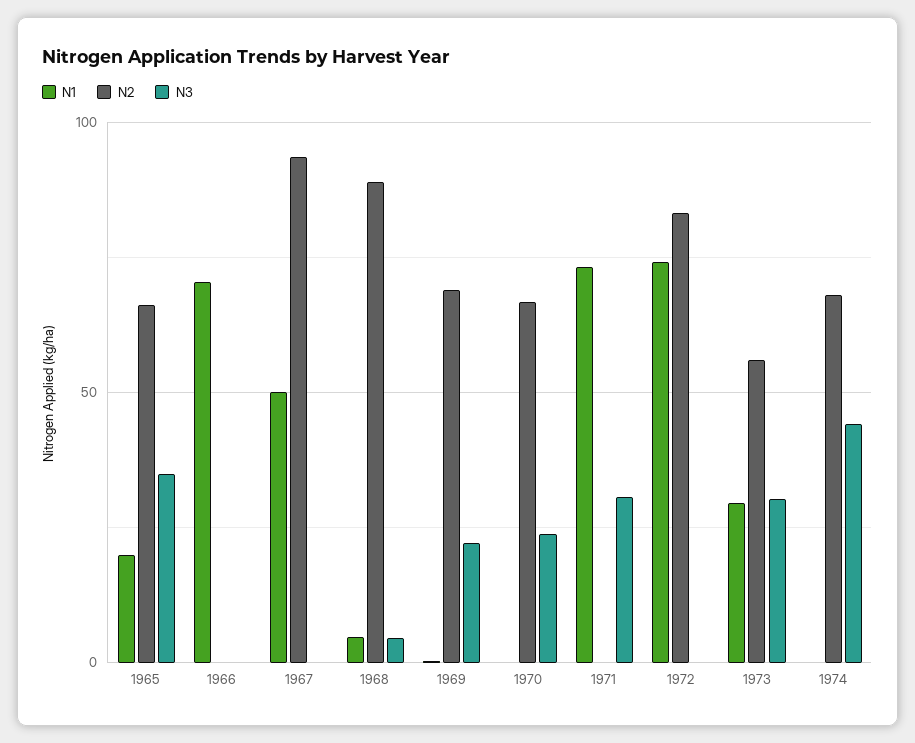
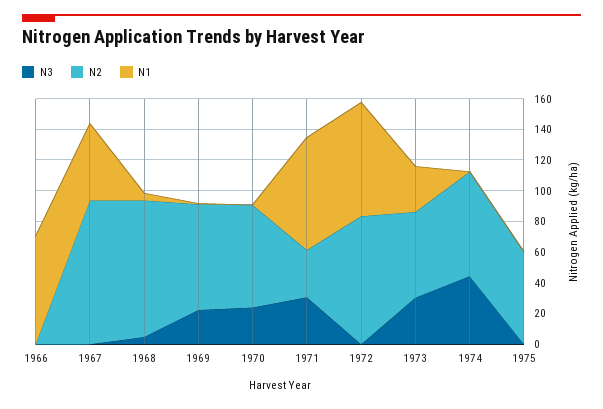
N1, 1965: 20 -> none
N2, 1965: 65 -> none
N3, 1965: 35 -> none
N2, 1971: 0 -> 30
N3, 1975: none -> 0
N2, 1975: none -> 60
N1, 1975: none -> 0

